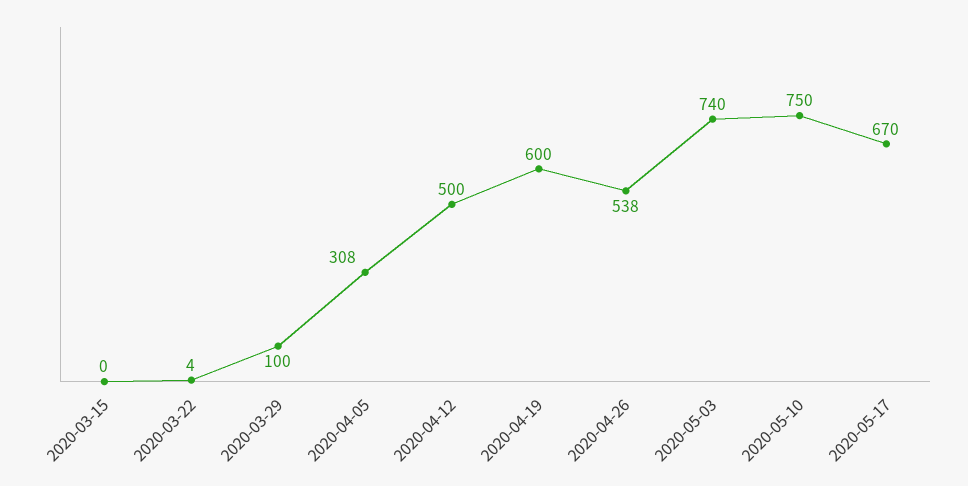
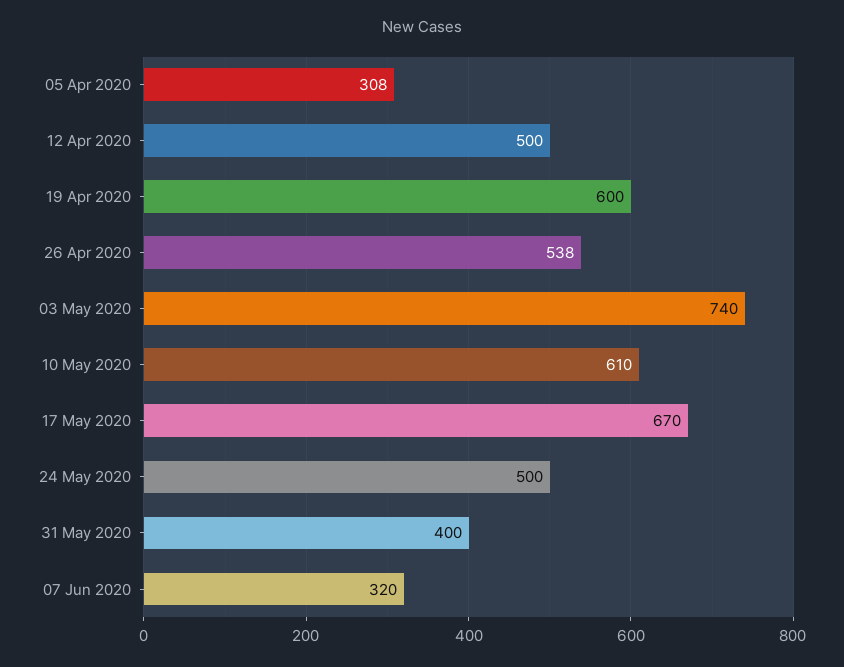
2020-03-15: 0 -> none
2020-03-22: 4 -> none
2020-03-29: 100 -> none
2020-05-10: 750 -> 610
24 May 2020: none -> 500
31 May 2020: none -> 400
07 Jun 2020: none -> 320

